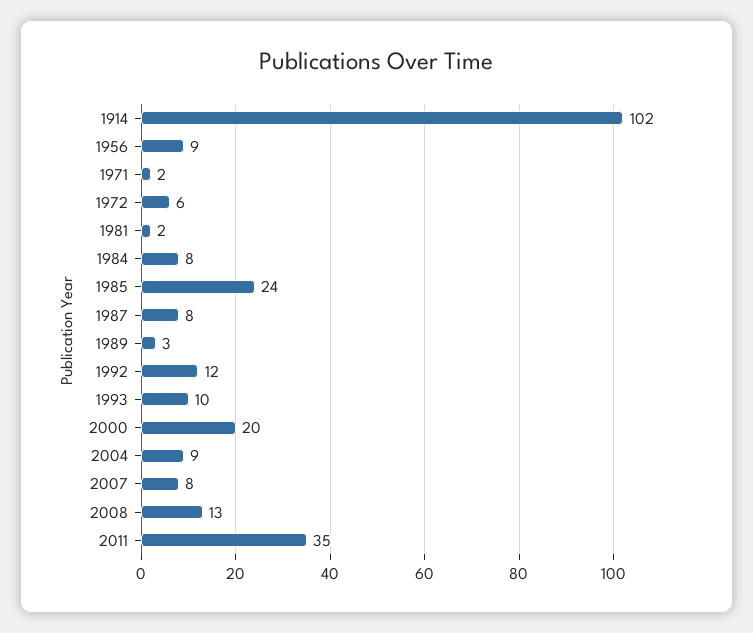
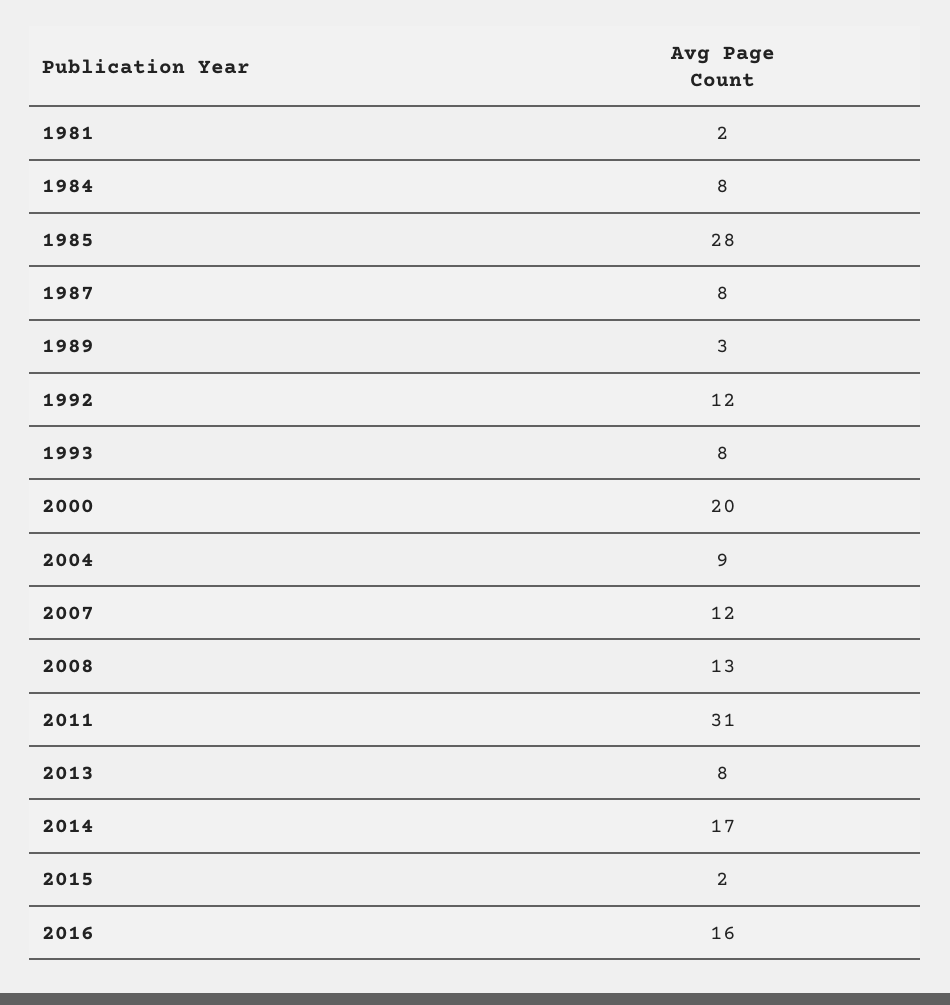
1914: 102 -> none
1956: 9 -> none
1971: 2 -> none
1972: 6 -> none
1985: 24 -> 28
1993: 10 -> 8
2007: 8 -> 12
2011: 35 -> 31
2013: none -> 8
2014: none -> 17
2015: none -> 2
2016: none -> 16

